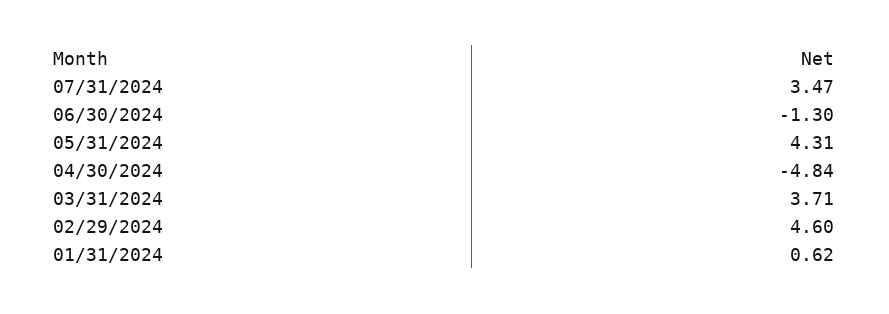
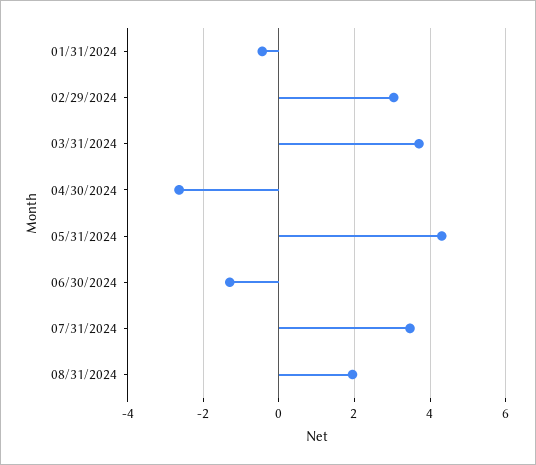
04/30/2024: -4.84 -> -2.6
02/29/2024: 4.6 -> 3
01/31/2024: 0.62 -> -0.4
08/31/2024: none -> 2

